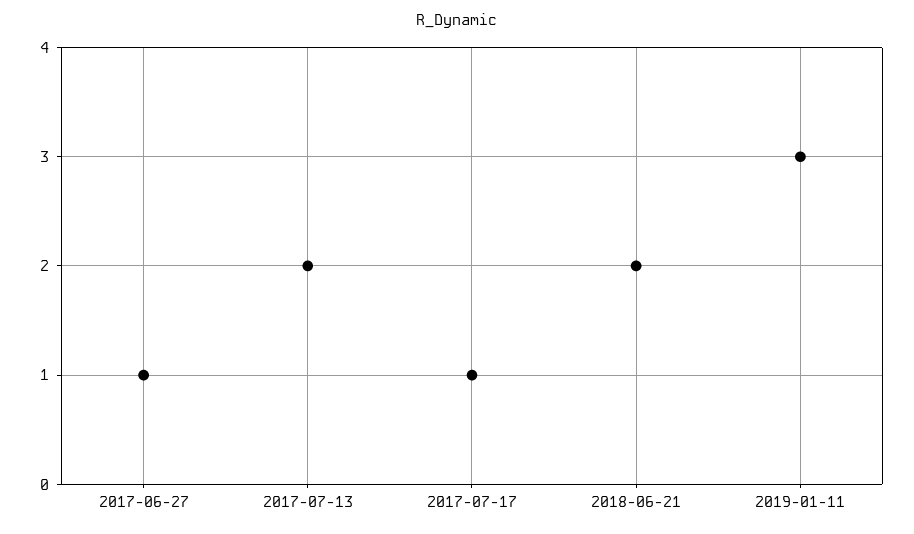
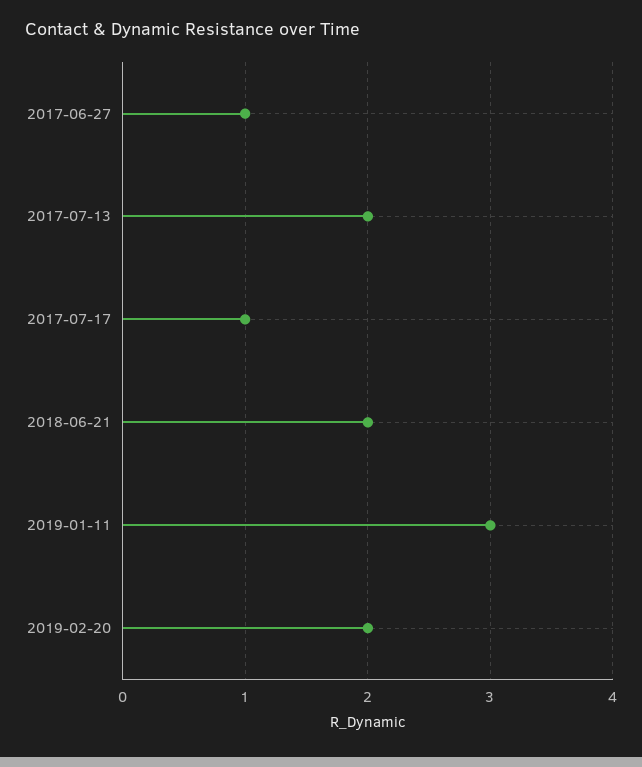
2019-02-20: none -> 2

